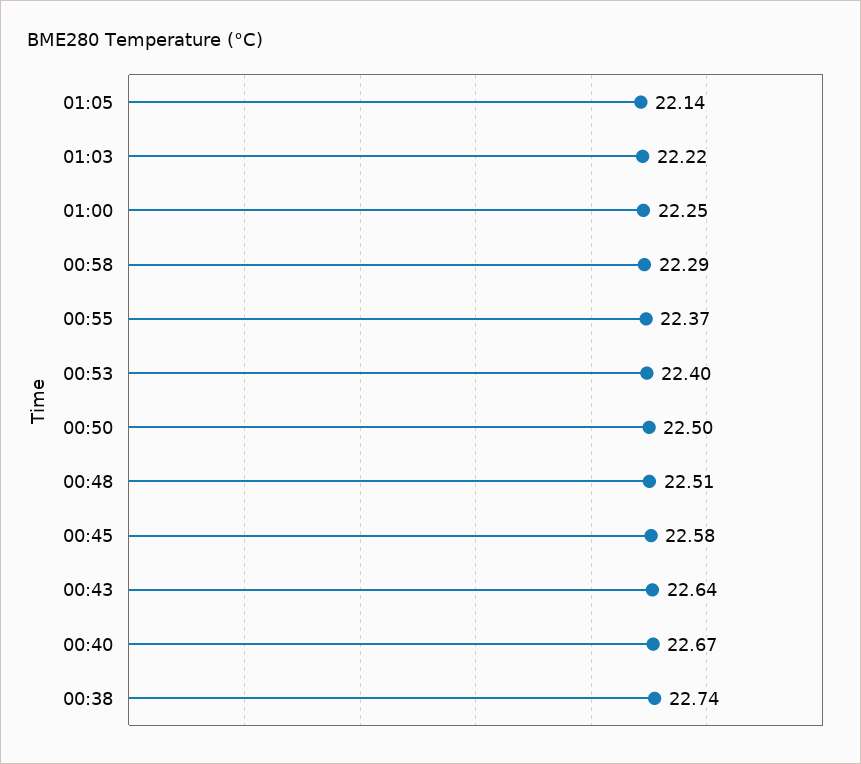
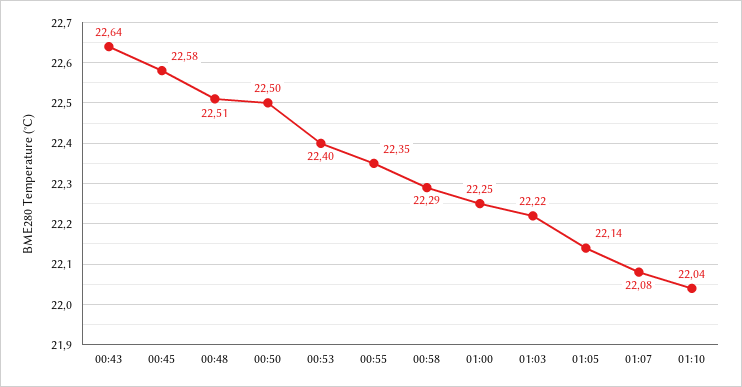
00:55: 22.37 -> 22.35
00:40: 22.67 -> none
00:38: 22.74 -> none
01:07: none -> 22.08
01:10: none -> 22.04

